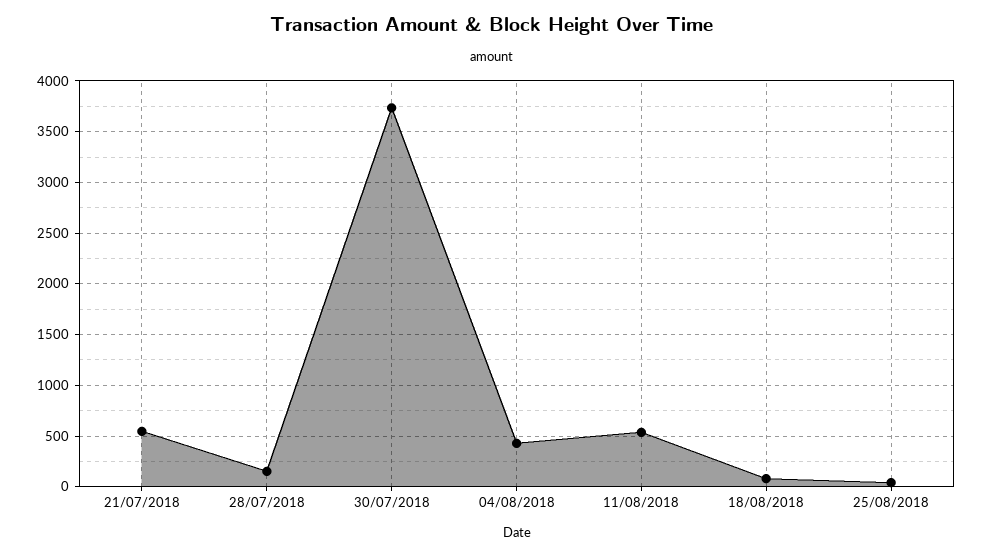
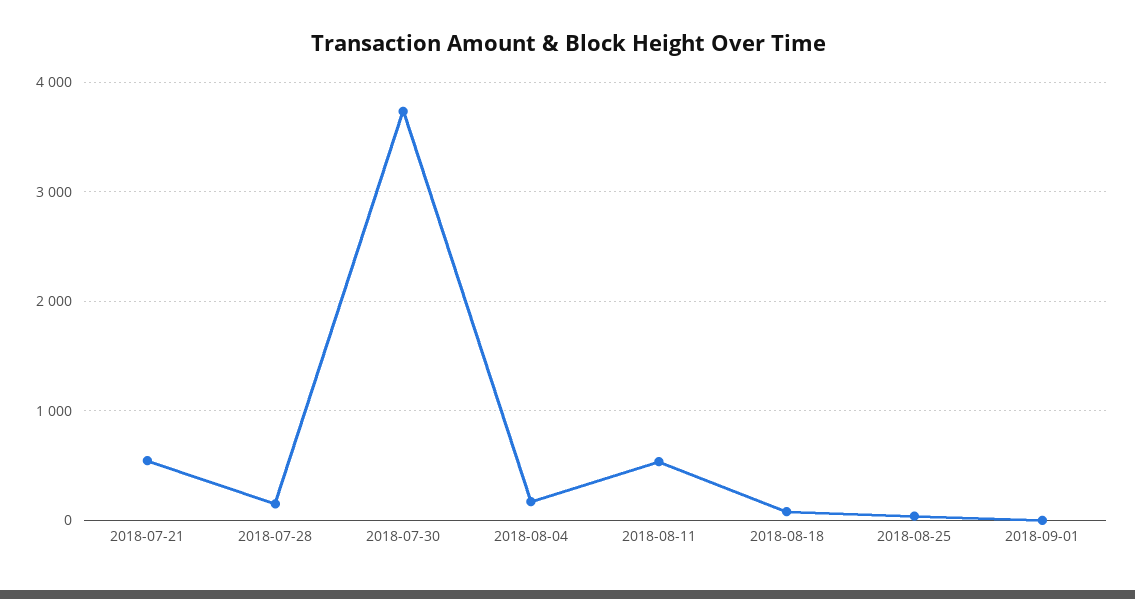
04/08/2018: 400 -> 200
2018-09-01: none -> 0

